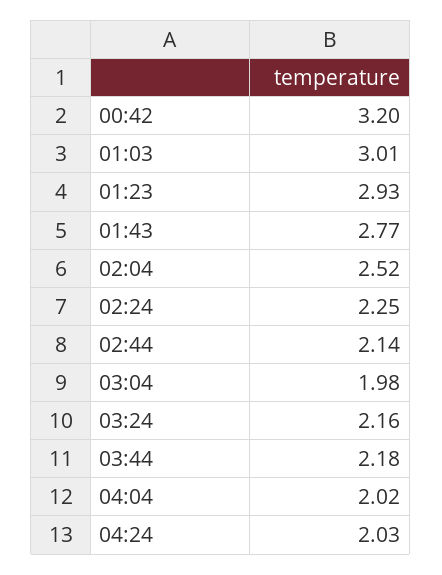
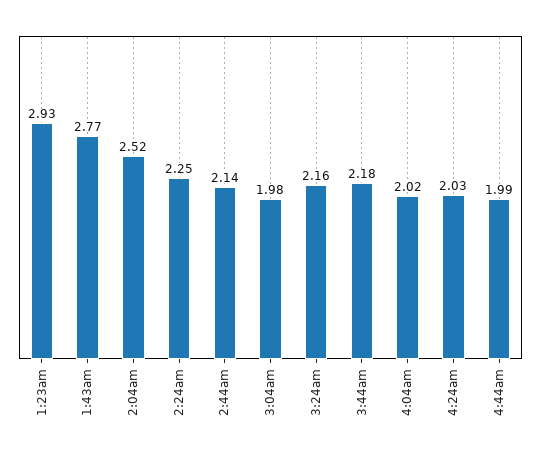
00:42: 3.2 -> none
01:03: 3.01 -> none
4:44am: none -> 1.99

